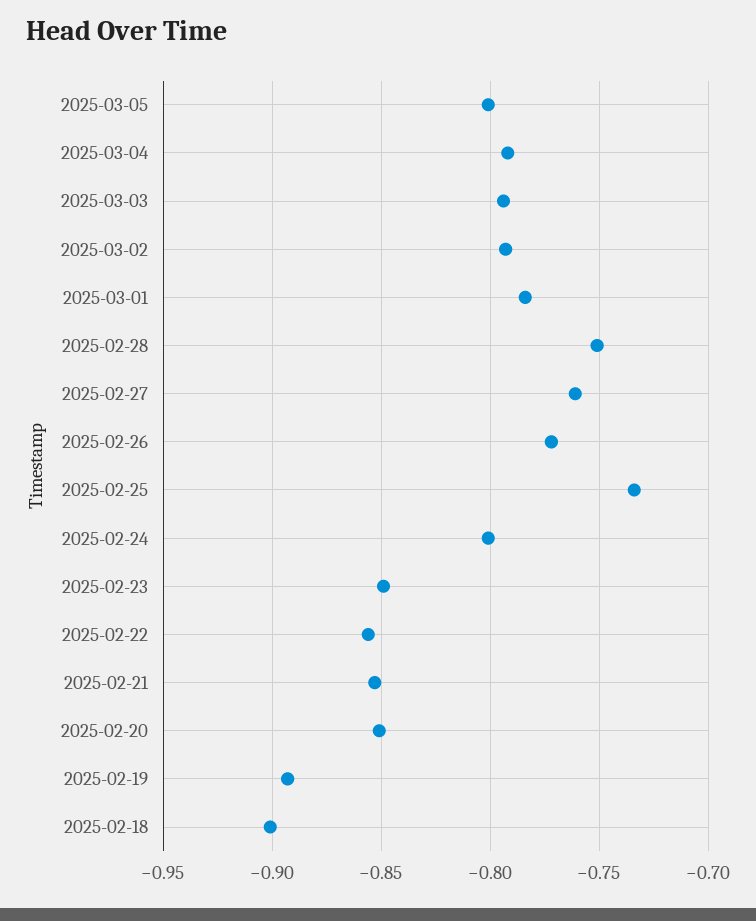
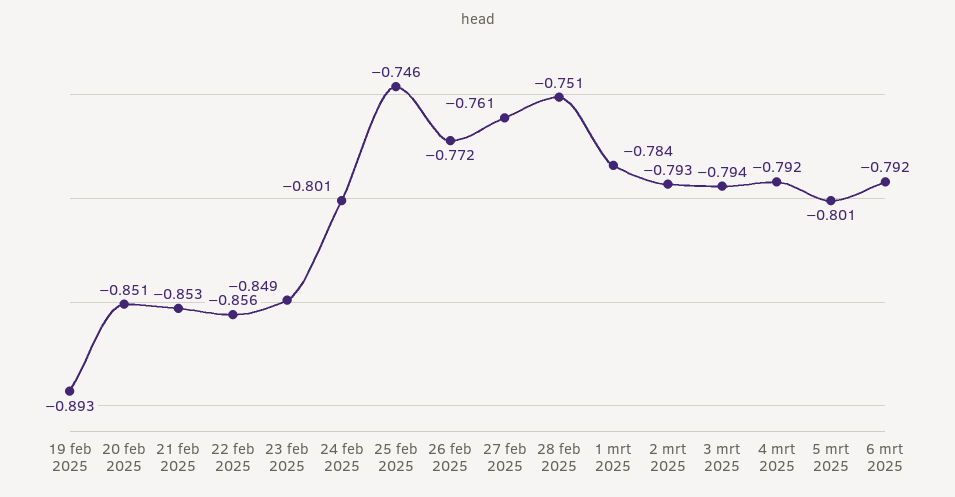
2025-02-25: -0.735 -> -0.746
2025-02-18: -0.9 -> none
6 mrt 2025: none -> -0.792

